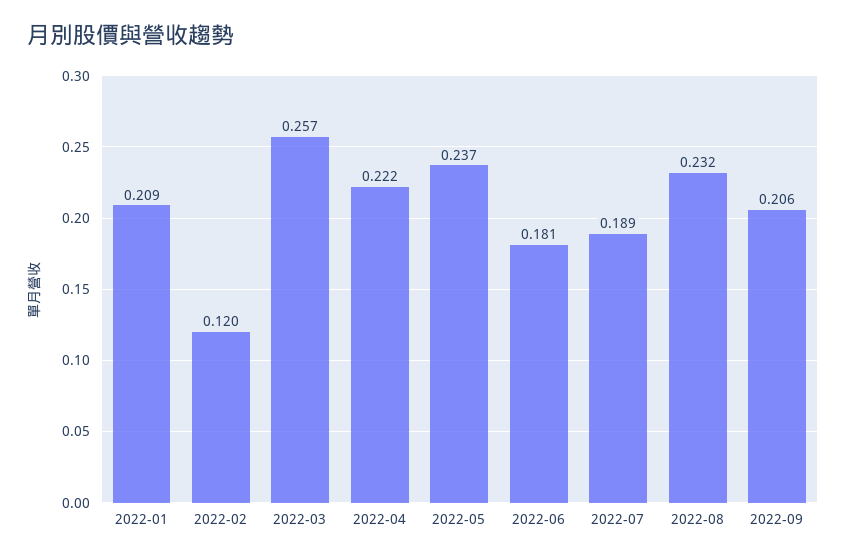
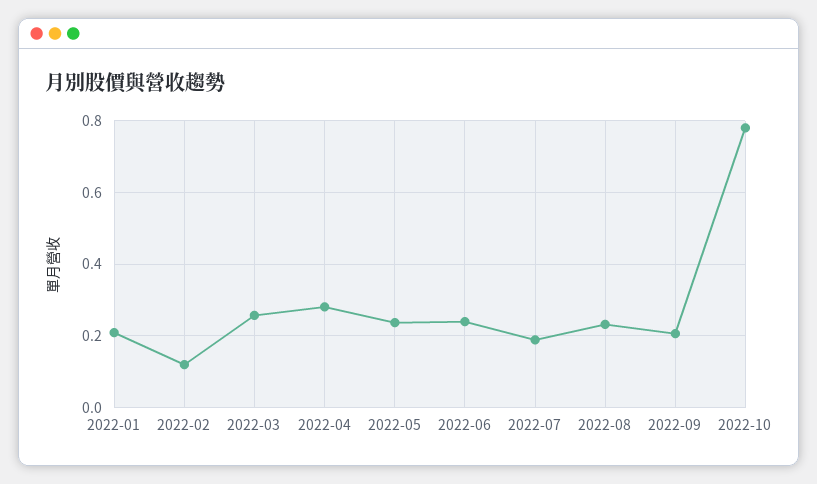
2022-04: 0.222 -> 0.28
2022-06: 0.181 -> 0.24
2022-10: none -> 0.78

